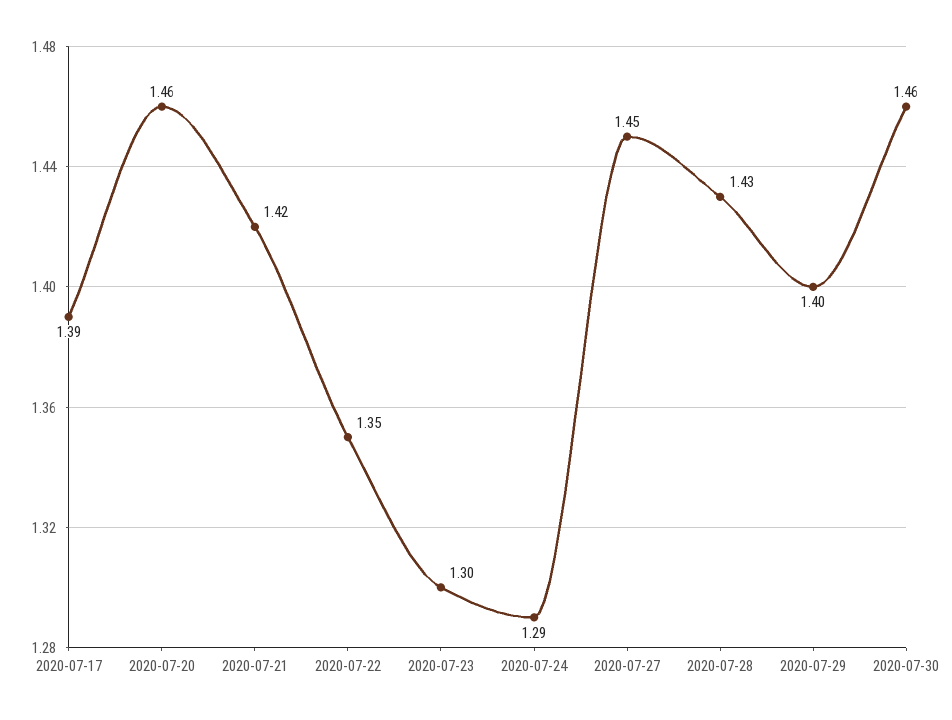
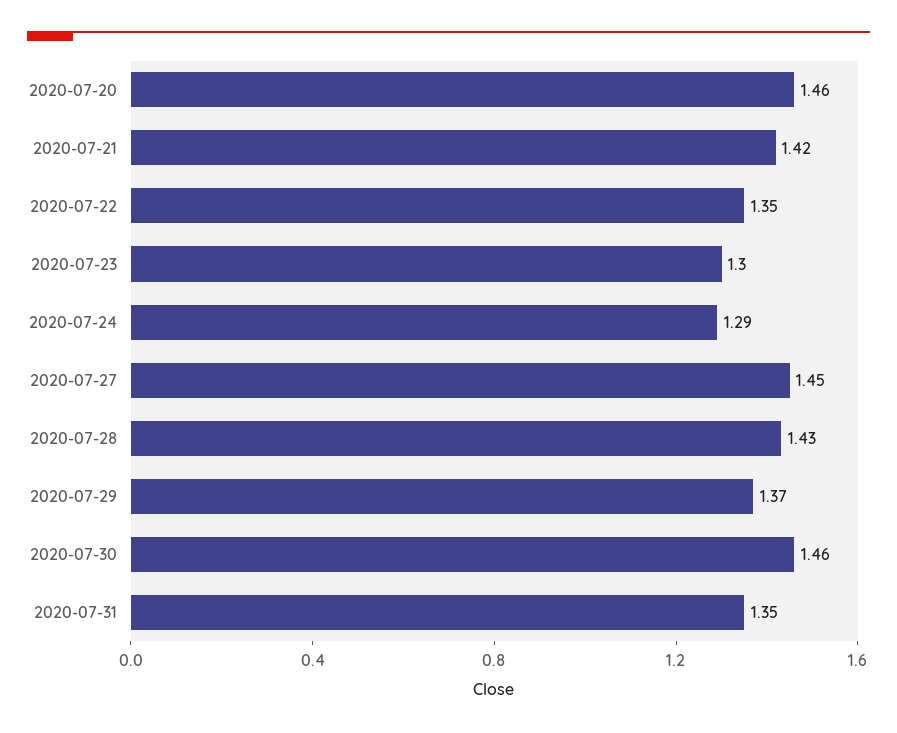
2020-07-17: 1.39 -> none
2020-07-29: 1.4 -> 1.37
2020-07-31: none -> 1.35

